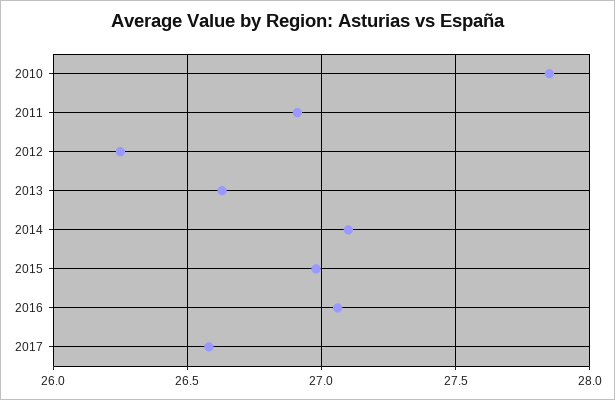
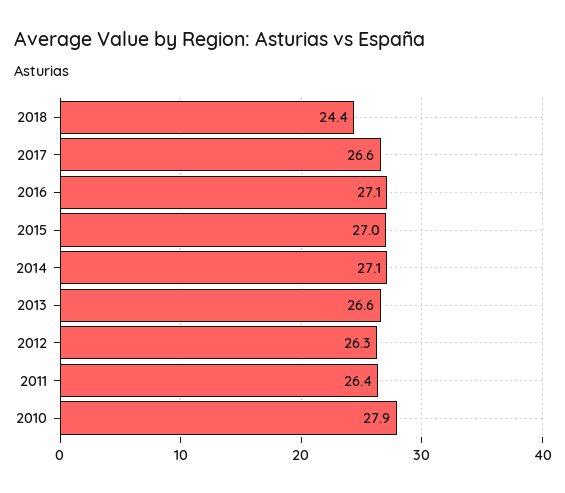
2011: 26.9 -> 26.4
2018: none -> 24.4

